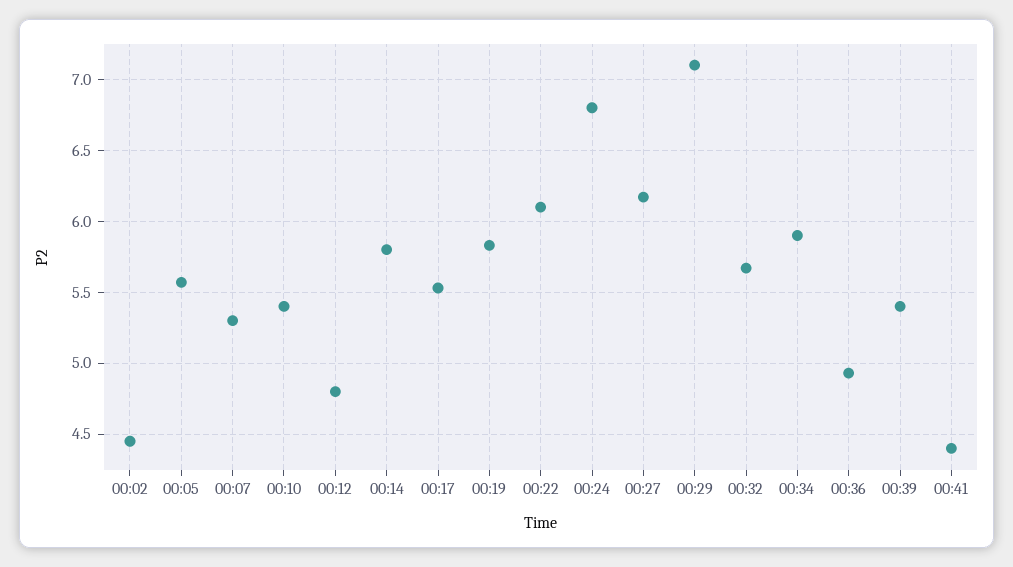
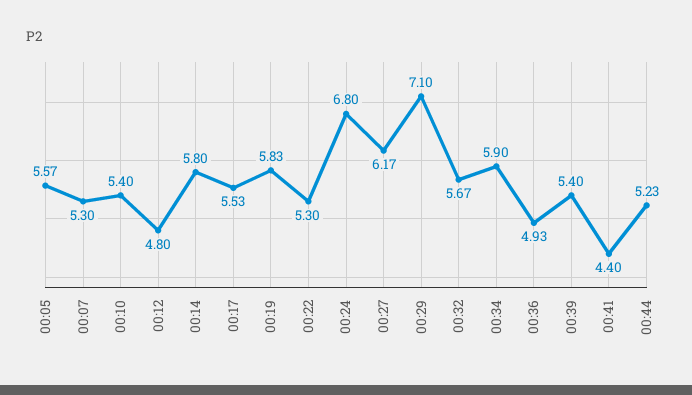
00:02: 4.45 -> none
00:22: 6.1 -> 5.3
00:44: none -> 5.23

